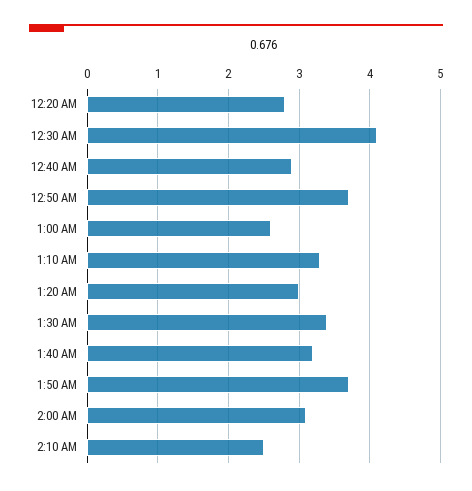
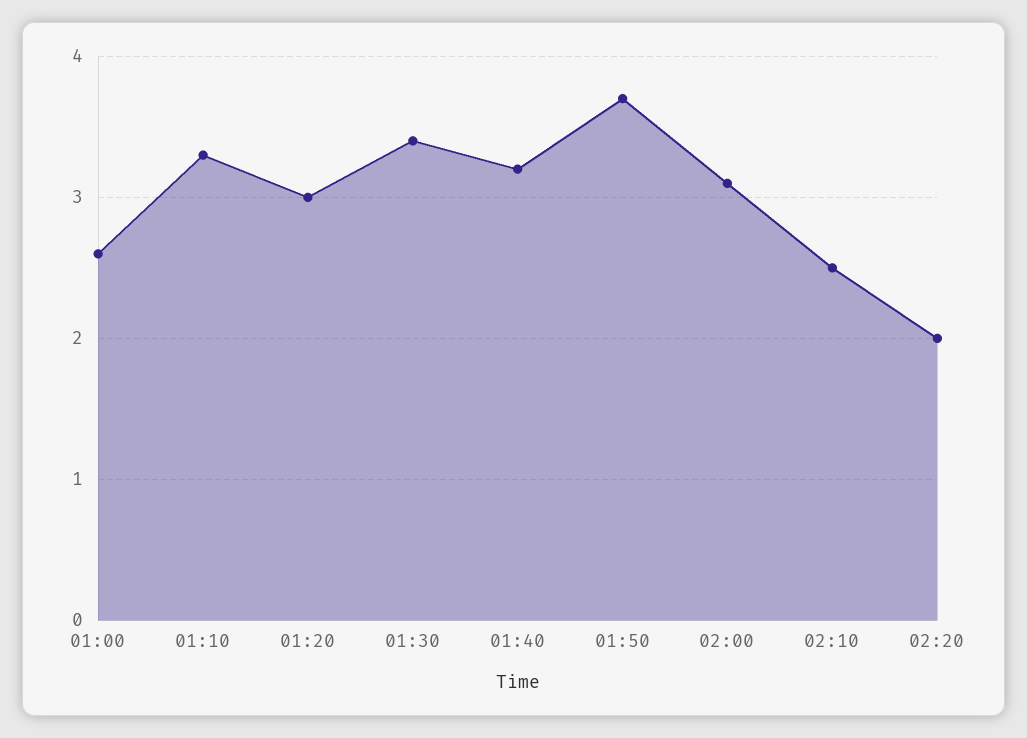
12:20 AM: 2.8 -> none
12:30 AM: 4.1 -> none
12:40 AM: 2.9 -> none
12:50 AM: 3.7 -> none
02:20: none -> 2

